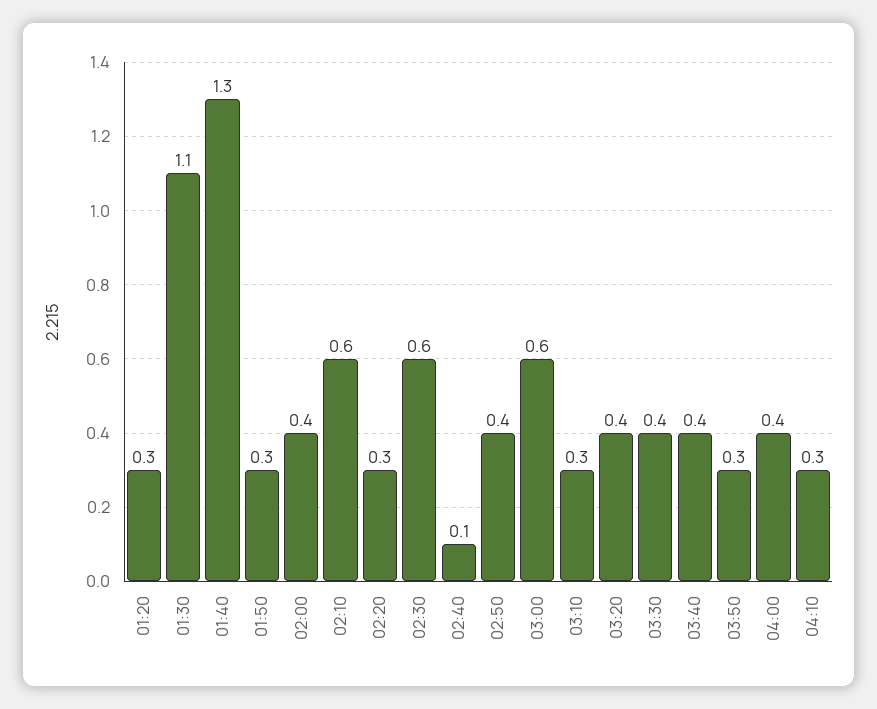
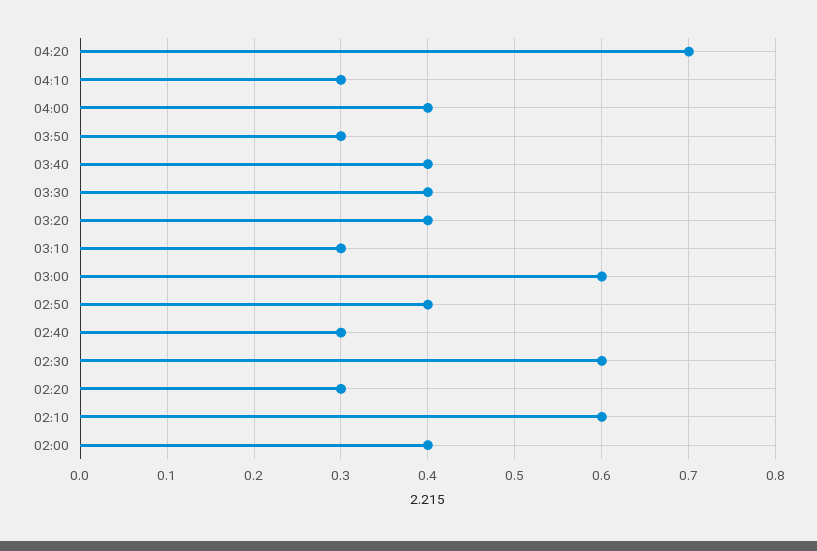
01:20: 0.3 -> none
01:30: 1.1 -> none
01:40: 1.3 -> none
01:50: 0.3 -> none
02:40: 0.1 -> 0.3
04:20: none -> 0.7

